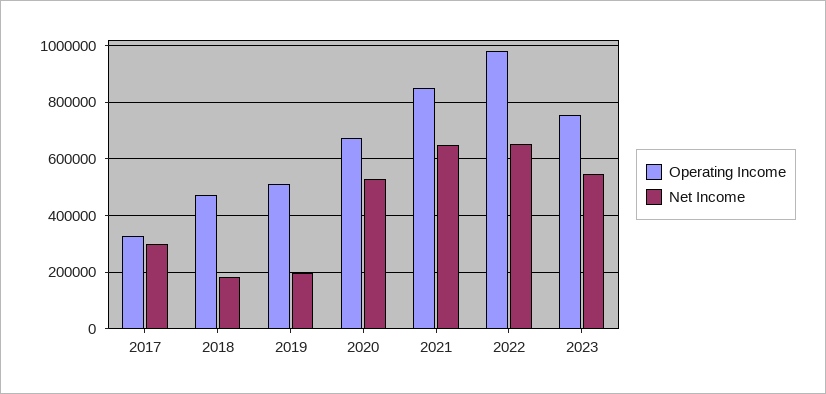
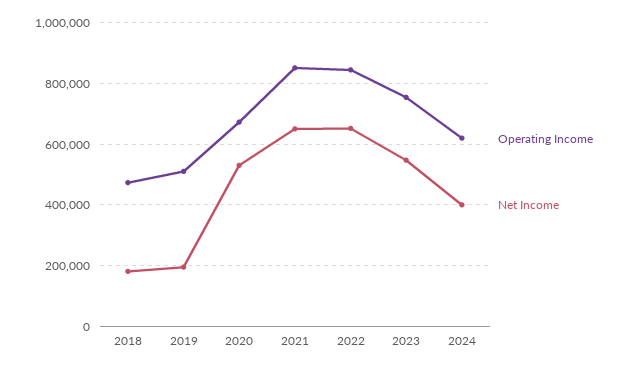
Operating Income, 2017: 325000 -> none
Net Income, 2017: 300000 -> none
Operating Income, 2022: 975000 -> 840000
Operating Income, 2024: none -> 620000
Net Income, 2024: none -> 400000

